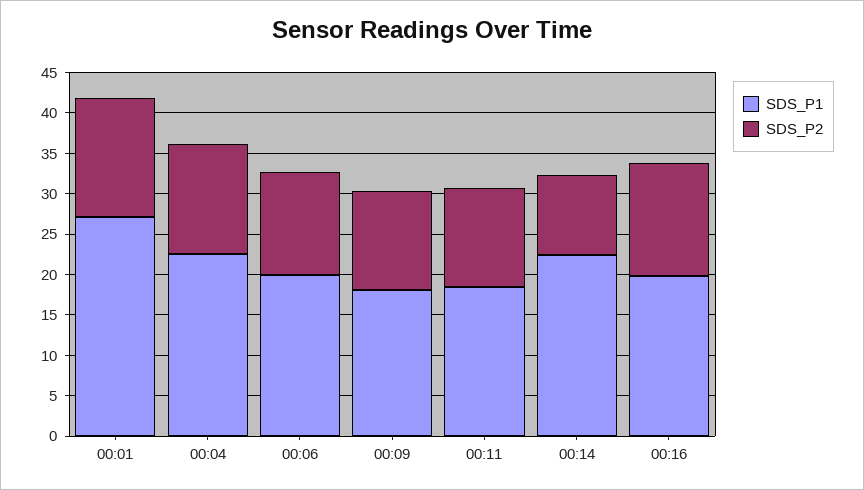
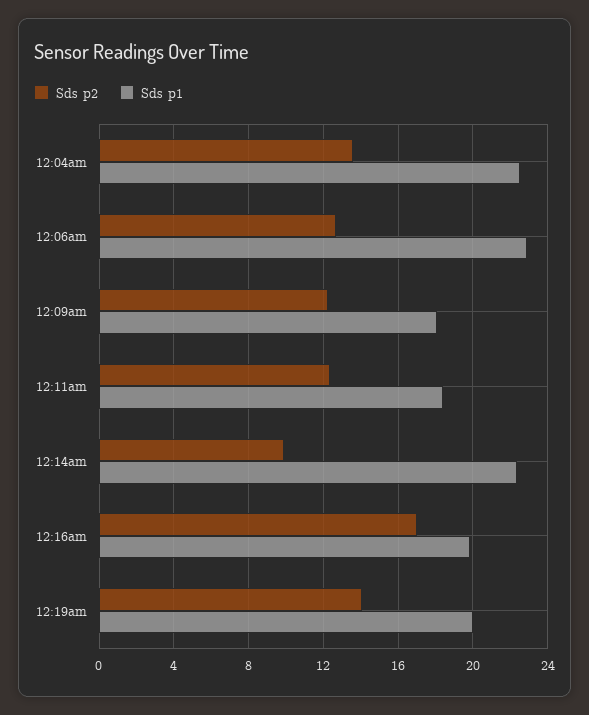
SDS_P1, 00:01: 27 -> none
SDS_P2, 00:01: 15 -> none
SDS_P1, 00:06: 20 -> 23
SDS_P2, 00:16: 14 -> 17
SDS_P2, 12:19am: none -> 14
SDS_P1, 12:19am: none -> 20

